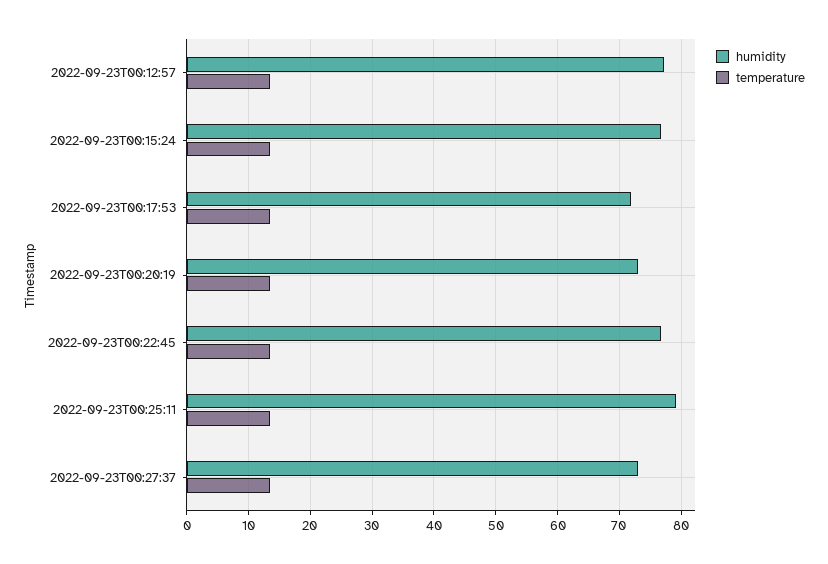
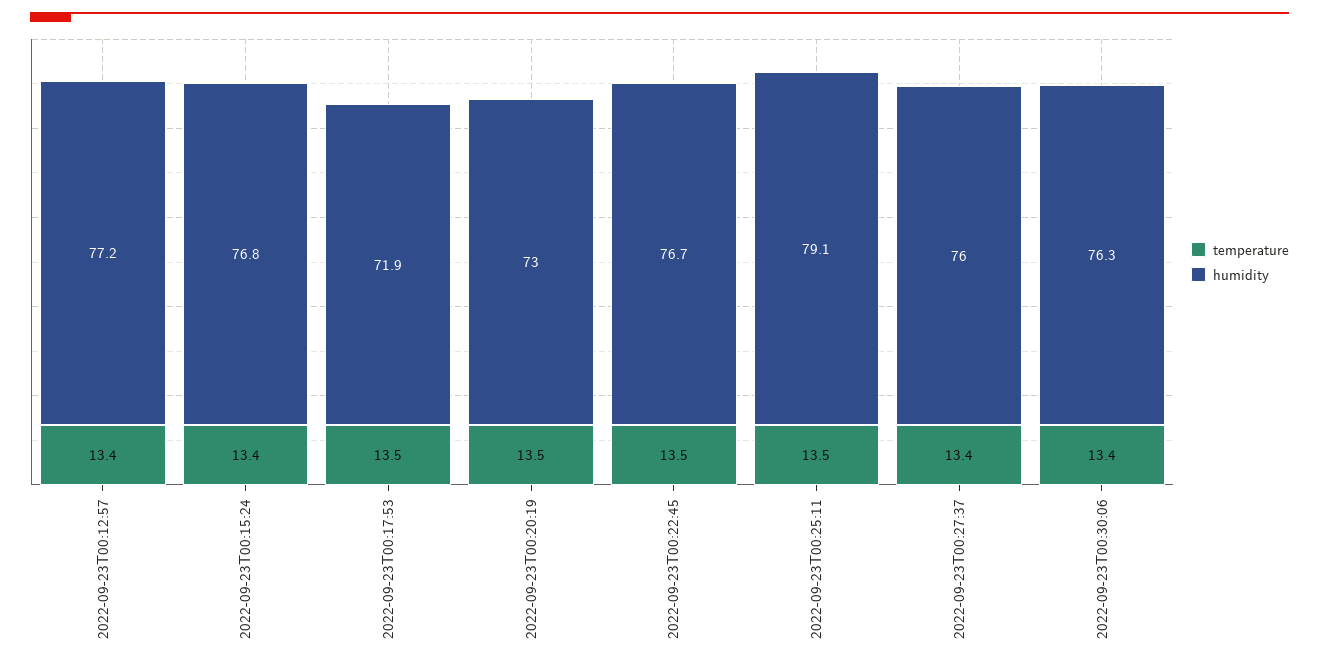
humidity, 2022-09-23T00:27:37: 73 -> 76
temperature, 2022-09-23T00:30:06: none -> 13.4
humidity, 2022-09-23T00:30:06: none -> 76.3

